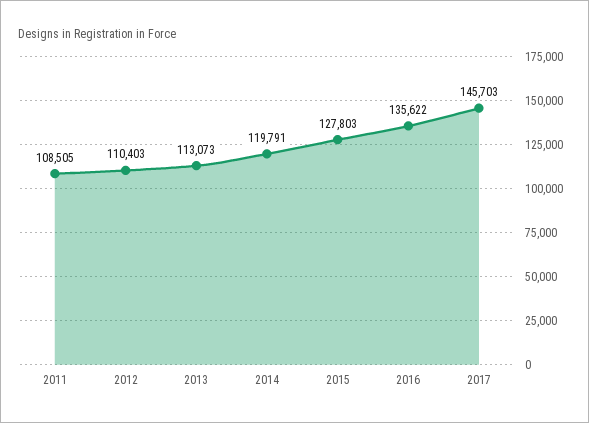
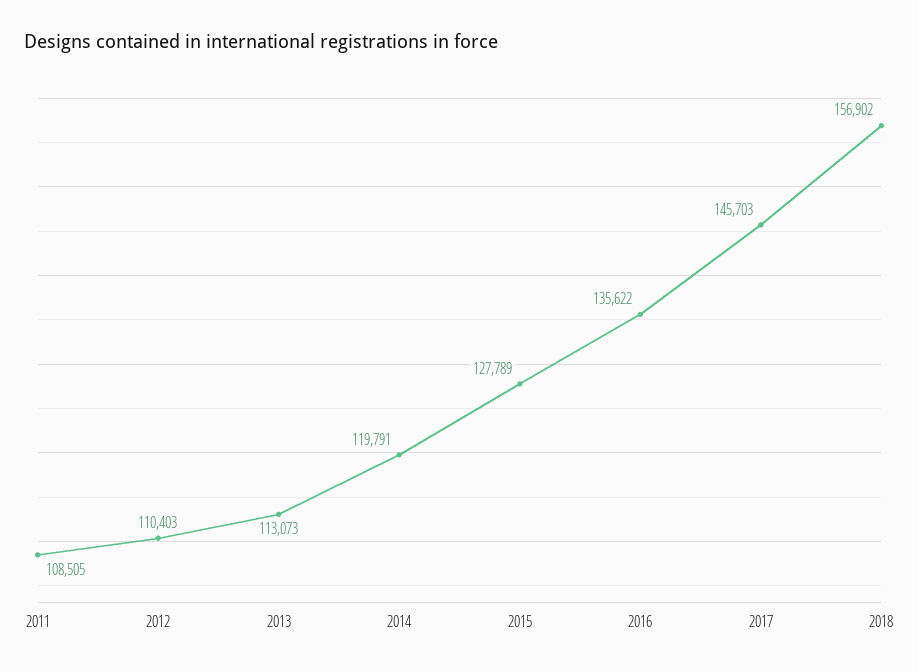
2015: 127803 -> 127789
2018: none -> 156902

